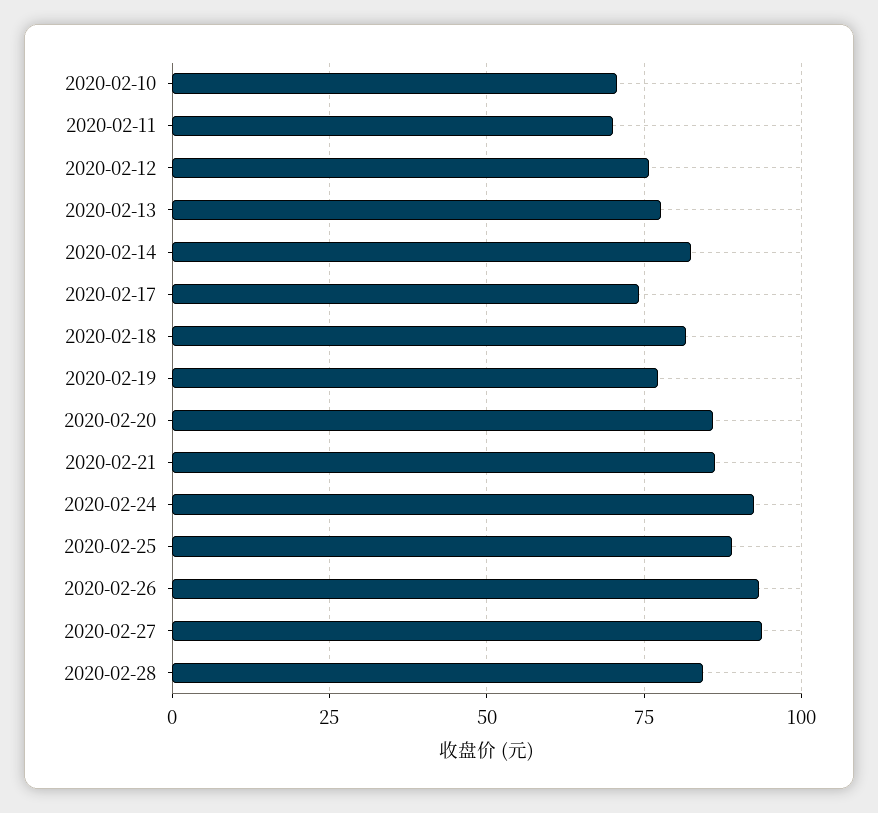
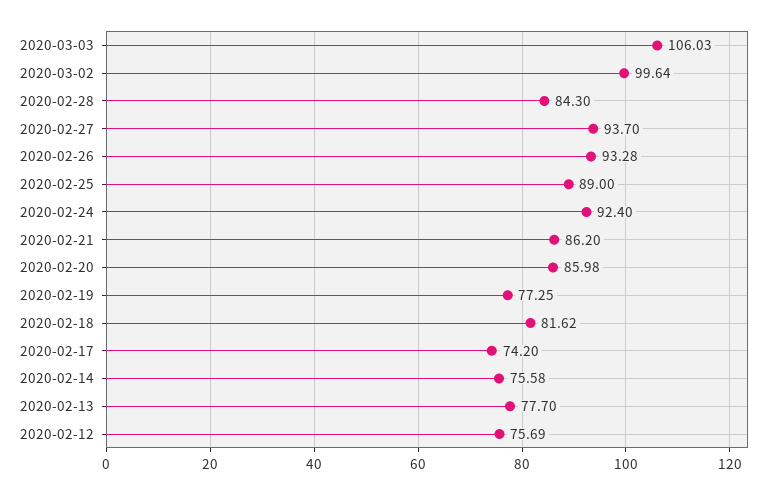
2020-02-10: 70 -> none
2020-02-11: 70 -> none
2020-02-14: 82.5 -> 75.58
2020-03-03: none -> 106.03
2020-03-02: none -> 99.64

